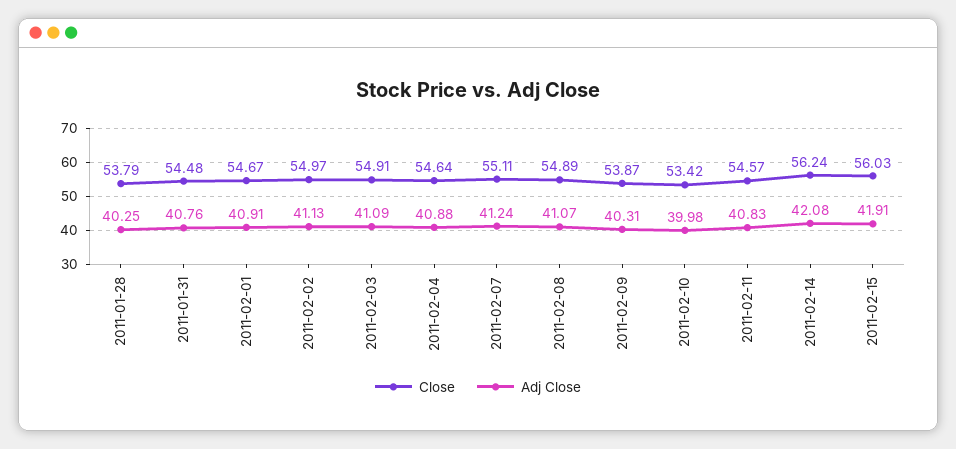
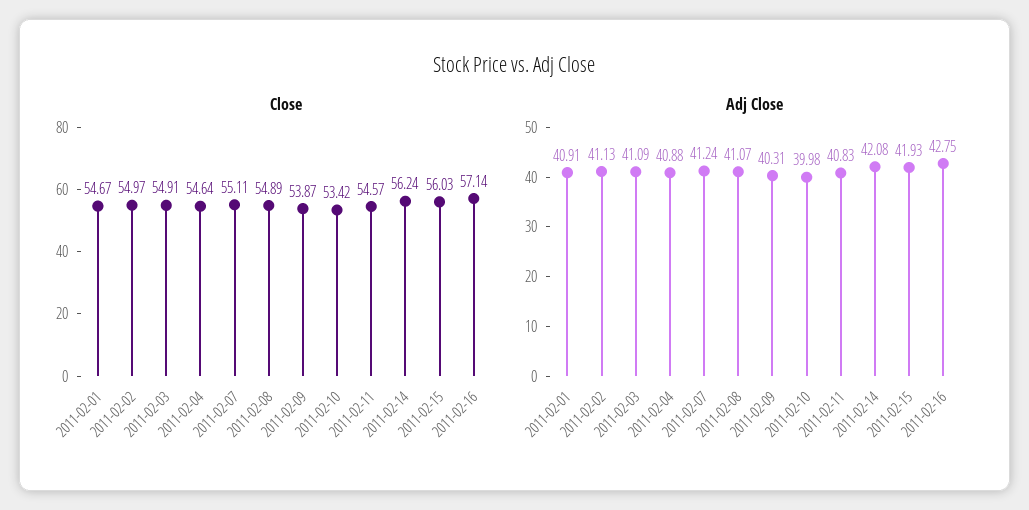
Close, 2011-01-28: 53.79 -> none
Adj Close, 2011-01-28: 40.25 -> none
Close, 2011-01-31: 54.48 -> none
Adj Close, 2011-01-31: 40.76 -> none
Adj Close, 2011-02-15: 41.91 -> 41.93
Close, 2011-02-16: none -> 57.14
Adj Close, 2011-02-16: none -> 42.75

